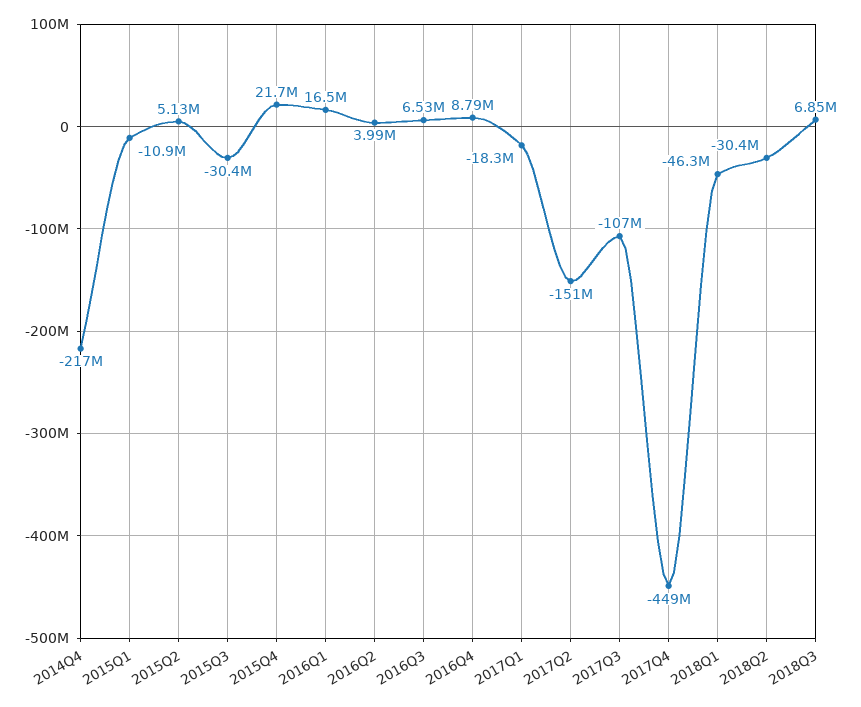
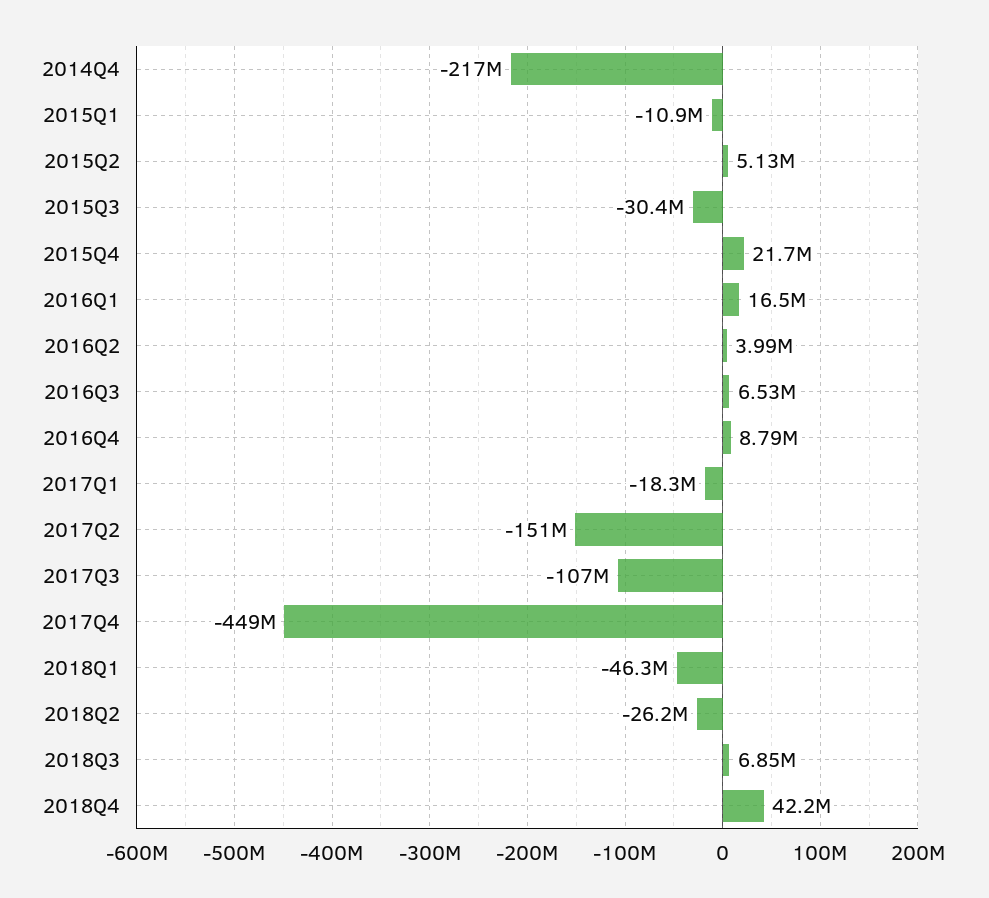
2018Q2: -30400000 -> -26200000
2018Q4: none -> 42200000

